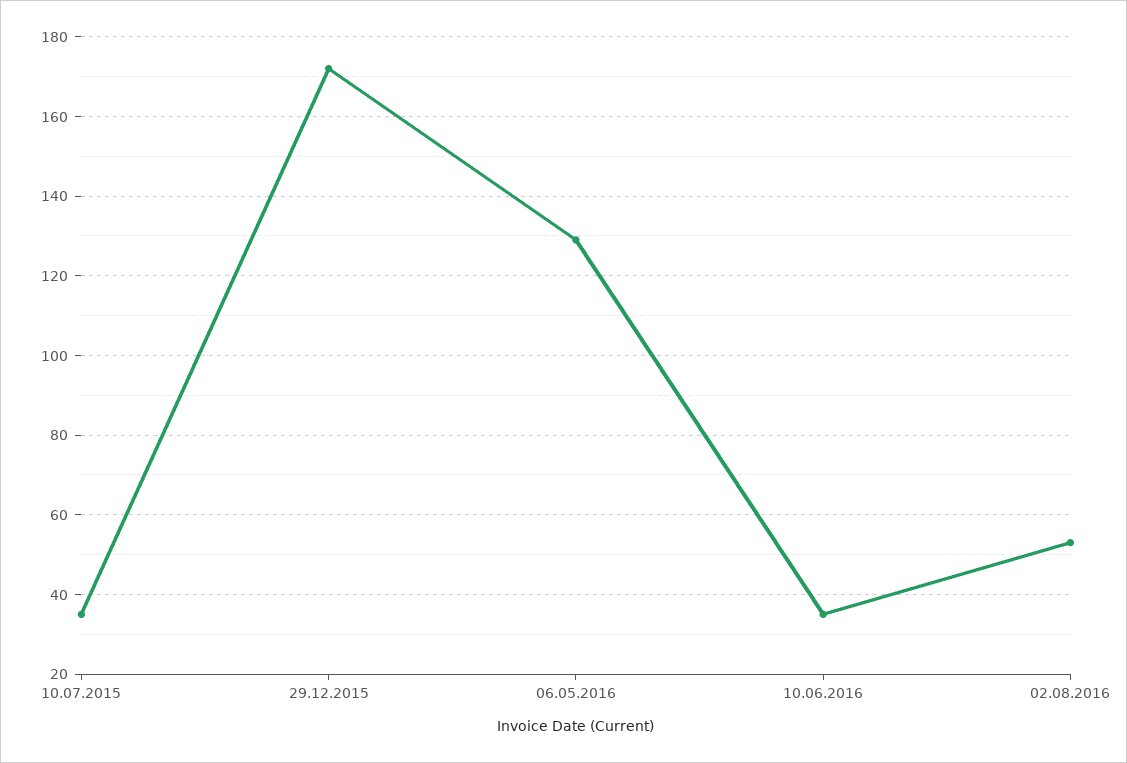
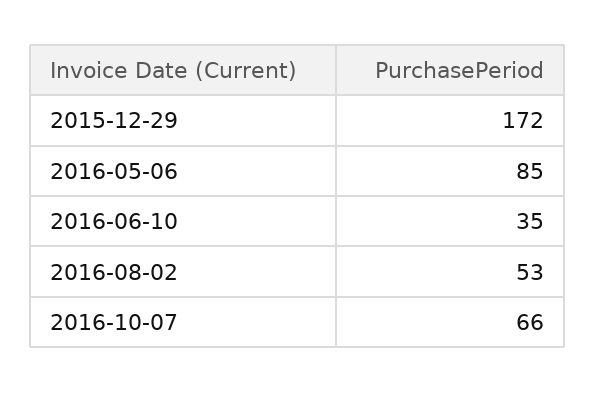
10.07.2015: 35 -> none
06.05.2016: 130 -> 85
2016-10-07: none -> 66

